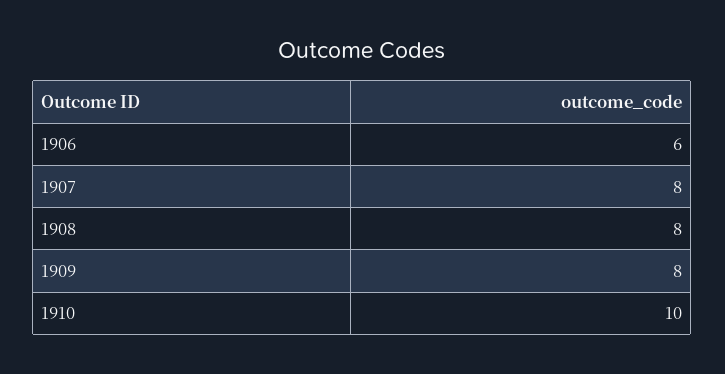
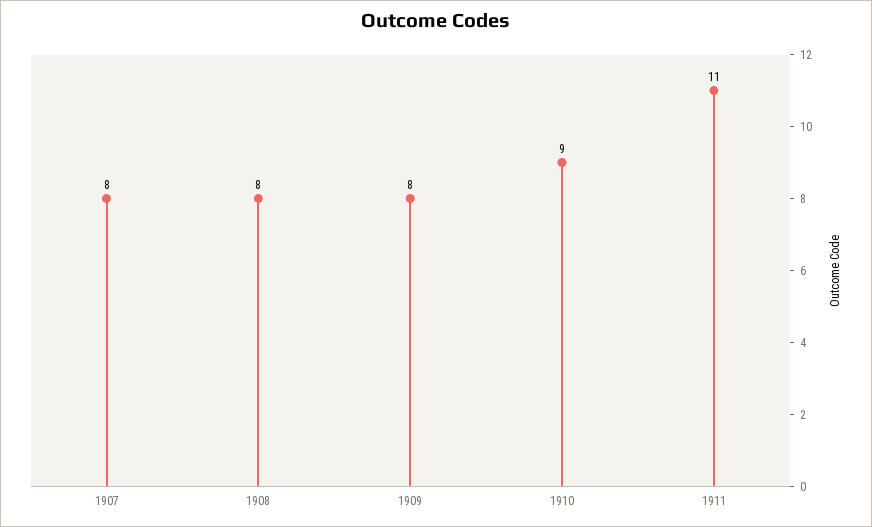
1906: 6 -> none
1910: 10 -> 9
1911: none -> 11

